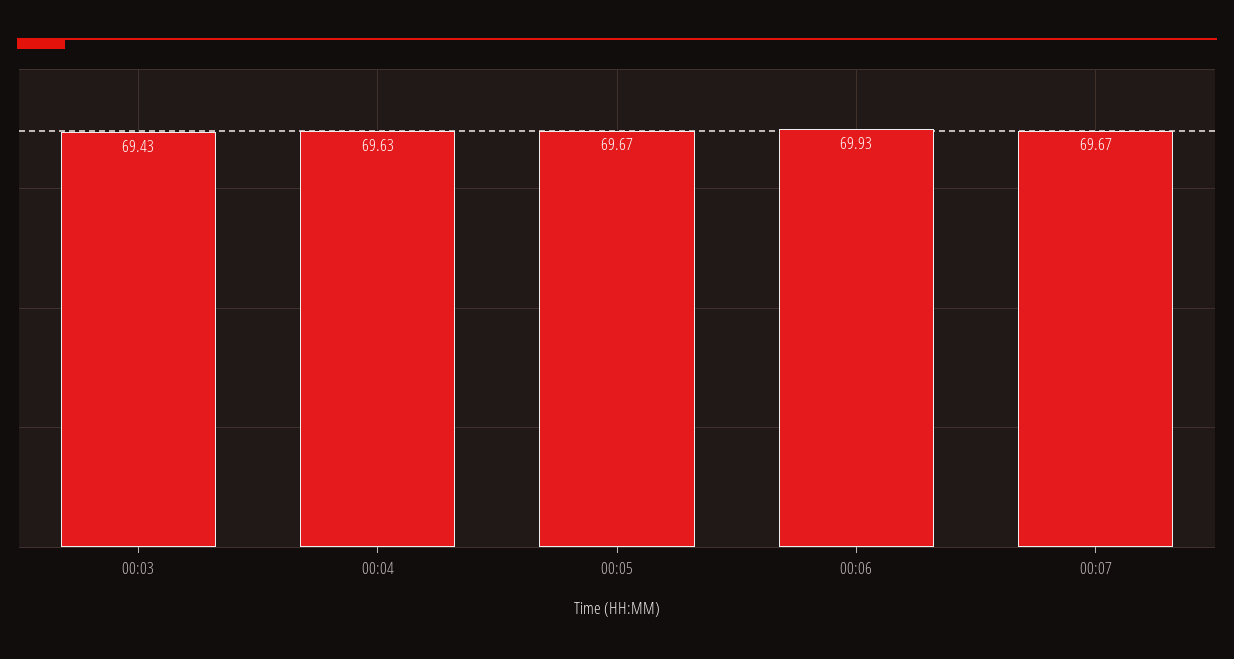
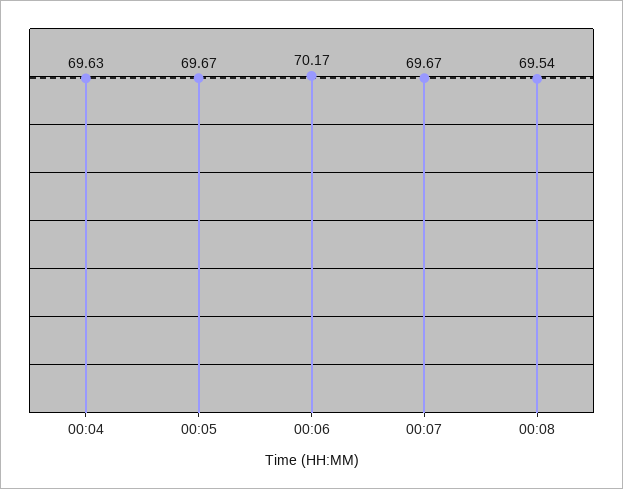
00:03: 69.43 -> none
00:06: 69.93 -> 70.17
00:08: none -> 69.54

